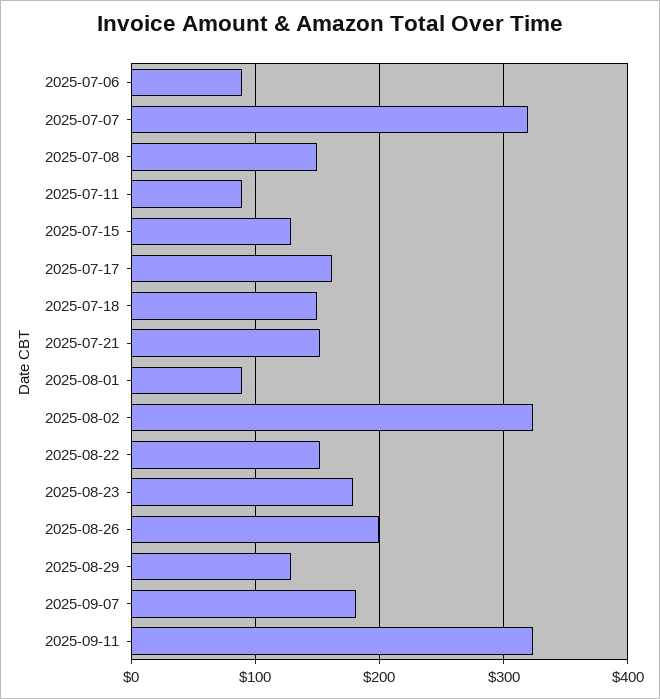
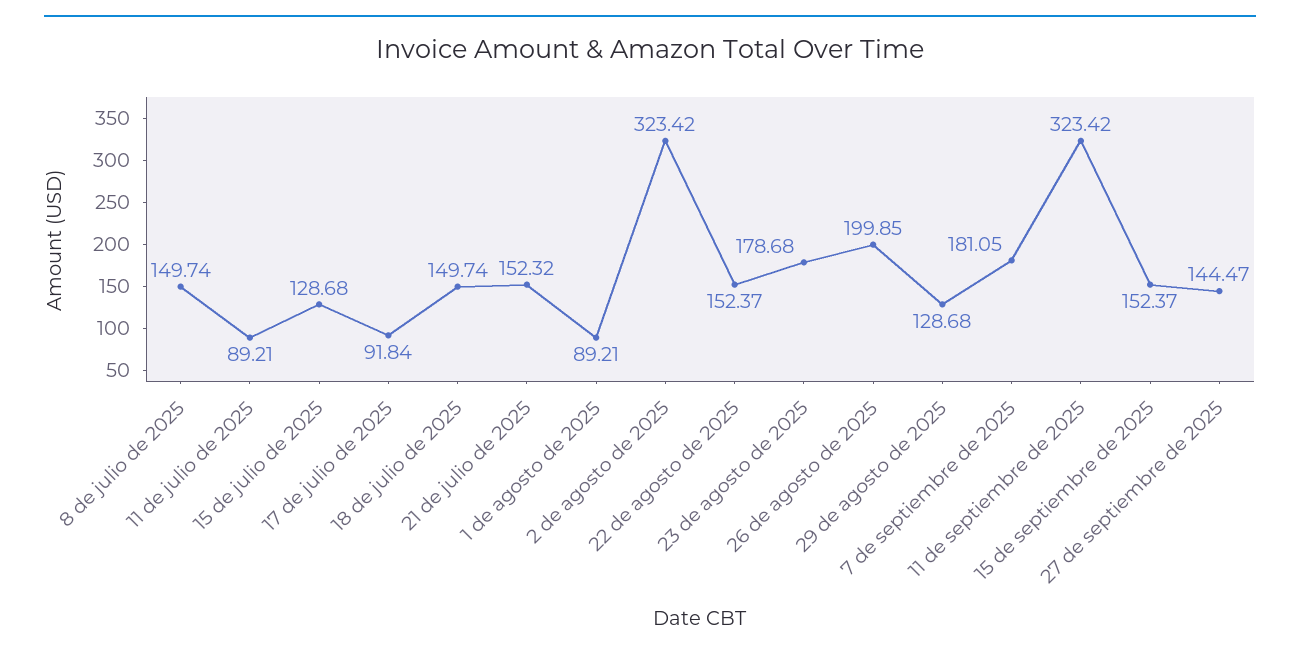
2025-07-06: 90 -> none
2025-07-07: 320 -> none
2025-07-17: 160 -> 91.84
15 de septiembre de 2025: none -> 152.37
27 de septiembre de 2025: none -> 144.47

